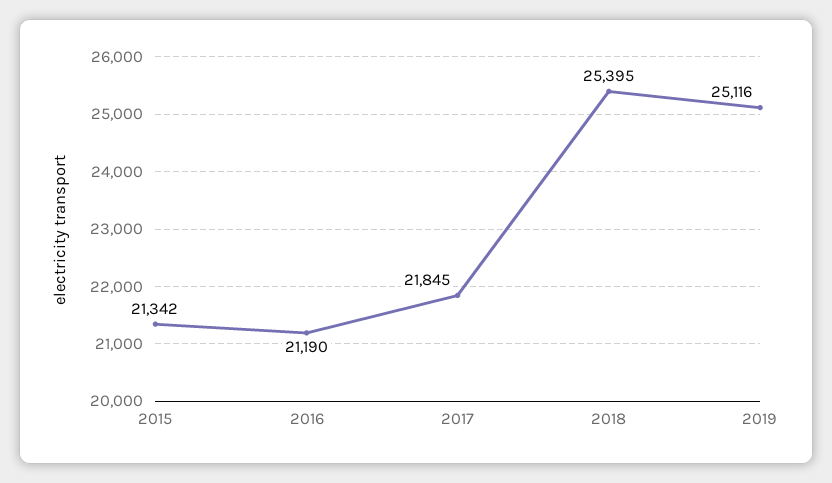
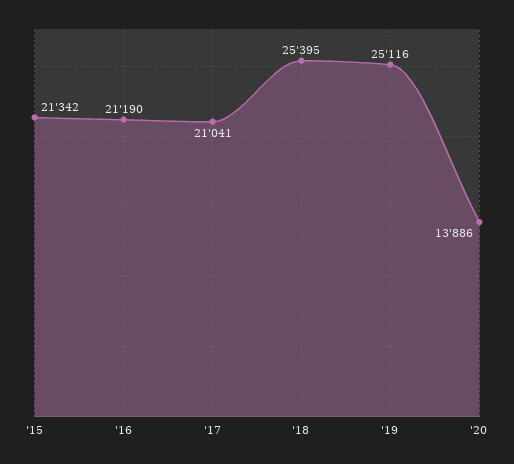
2017: 21845 -> 21041
'20: none -> 13886

